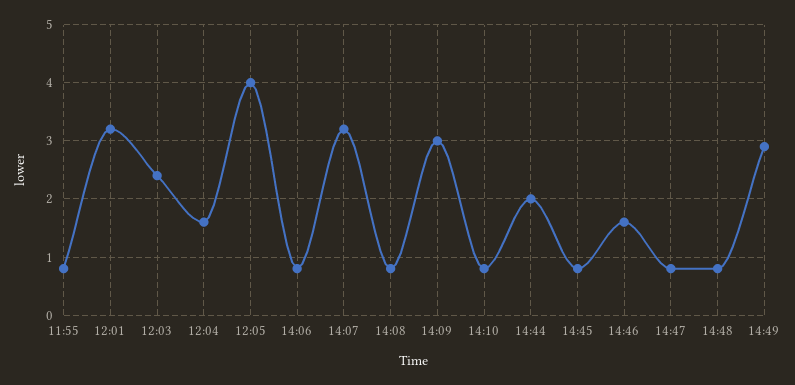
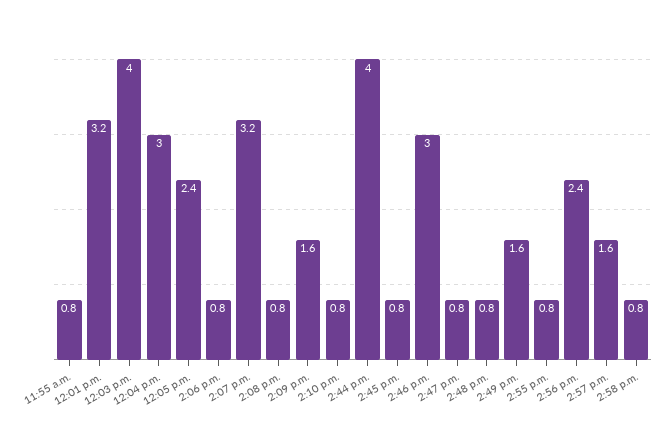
12:03: 2.5 -> 4
12:04: 1.5 -> 3
12:05: 4 -> 2.4
14:09: 3 -> 1.6
14:44: 2 -> 4
14:46: 1.5 -> 3
14:49: 3 -> 1.6
2:55 p.m.: none -> 0.8
2:56 p.m.: none -> 2.4
2:57 p.m.: none -> 1.6
2:58 p.m.: none -> 0.8

